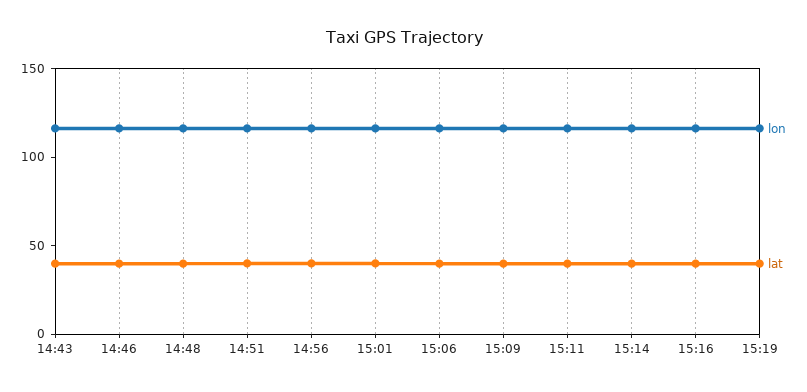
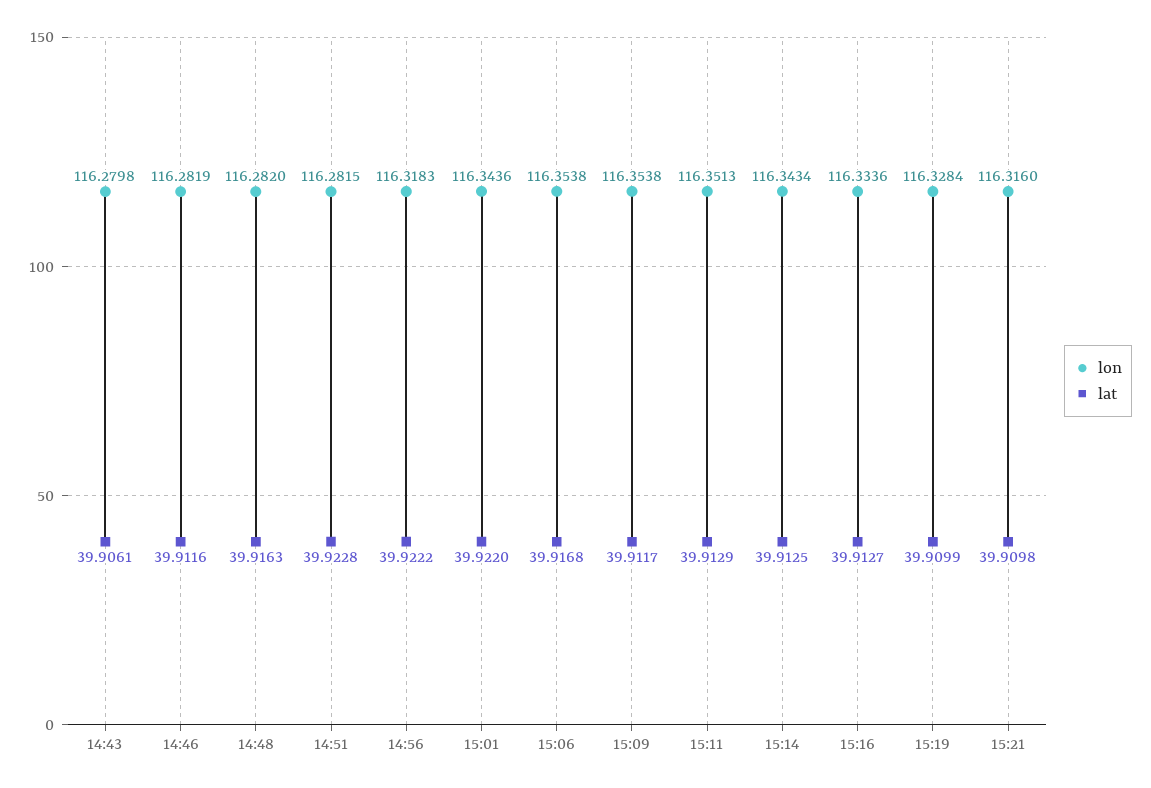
lon, 15:21: none -> 116.316
lat, 15:21: none -> 39.9098

